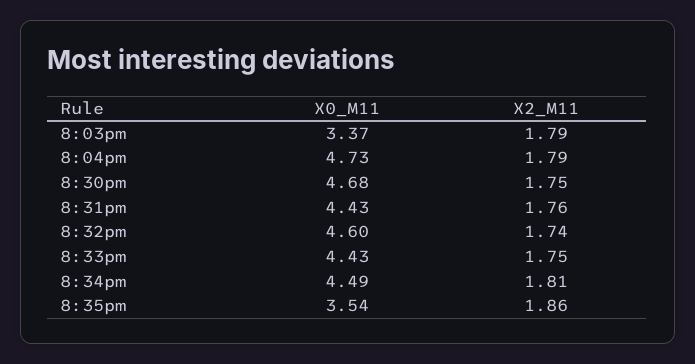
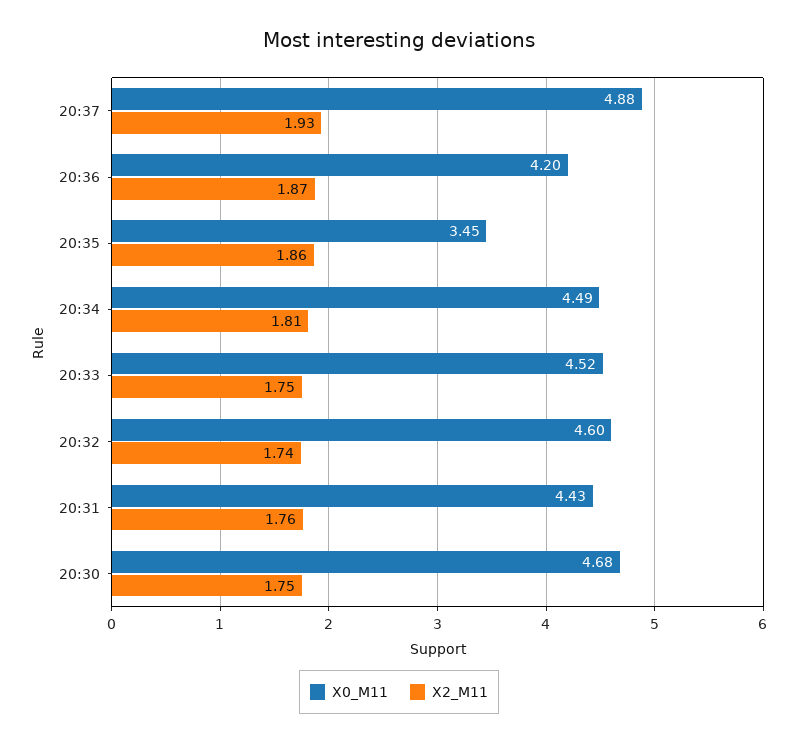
X0_M11, 8:03pm: 3.37 -> none
X2_M11, 8:03pm: 1.79 -> none
X0_M11, 8:04pm: 4.73 -> none
X2_M11, 8:04pm: 1.79 -> none
X0_M11, 8:33pm: 4.43 -> 4.52
X0_M11, 8:35pm: 3.54 -> 3.45
X0_M11, 20:37: none -> 4.88
X2_M11, 20:37: none -> 1.93
X0_M11, 20:36: none -> 4.2
X2_M11, 20:36: none -> 1.87

